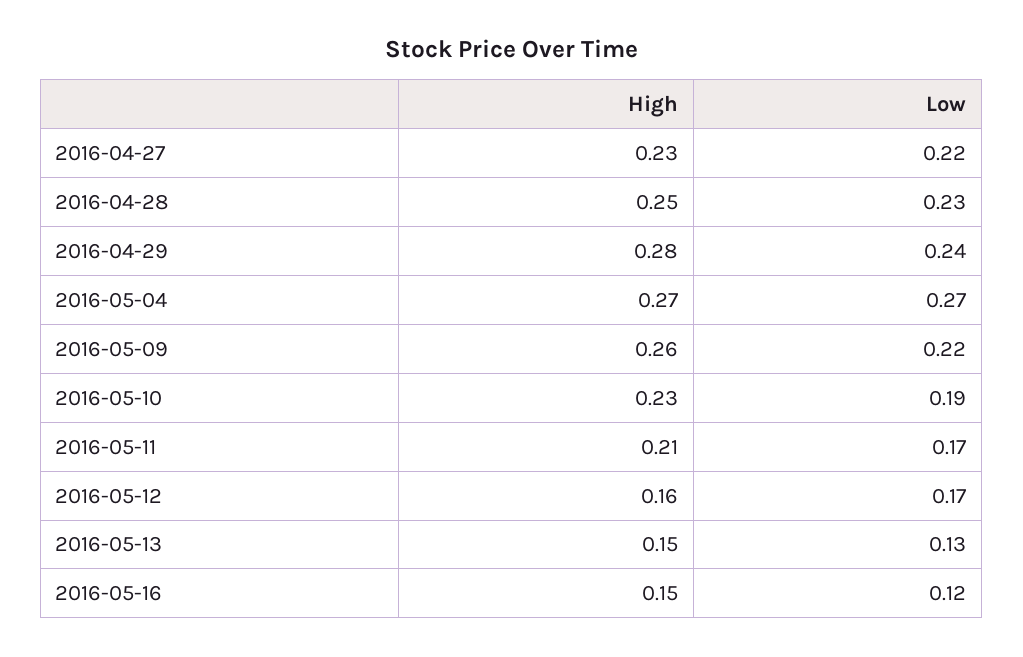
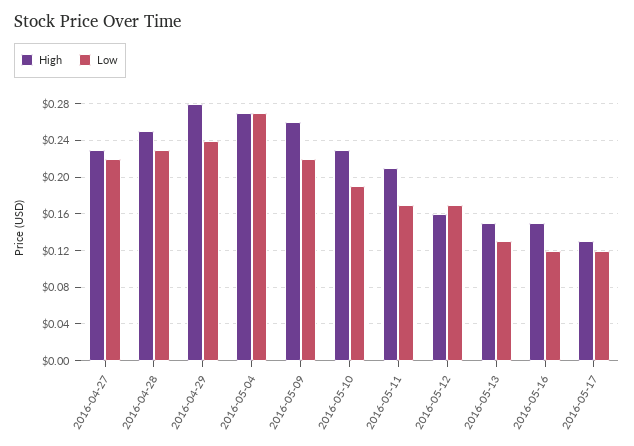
High, 2016-05-17: none -> 0.13
Low, 2016-05-17: none -> 0.12

